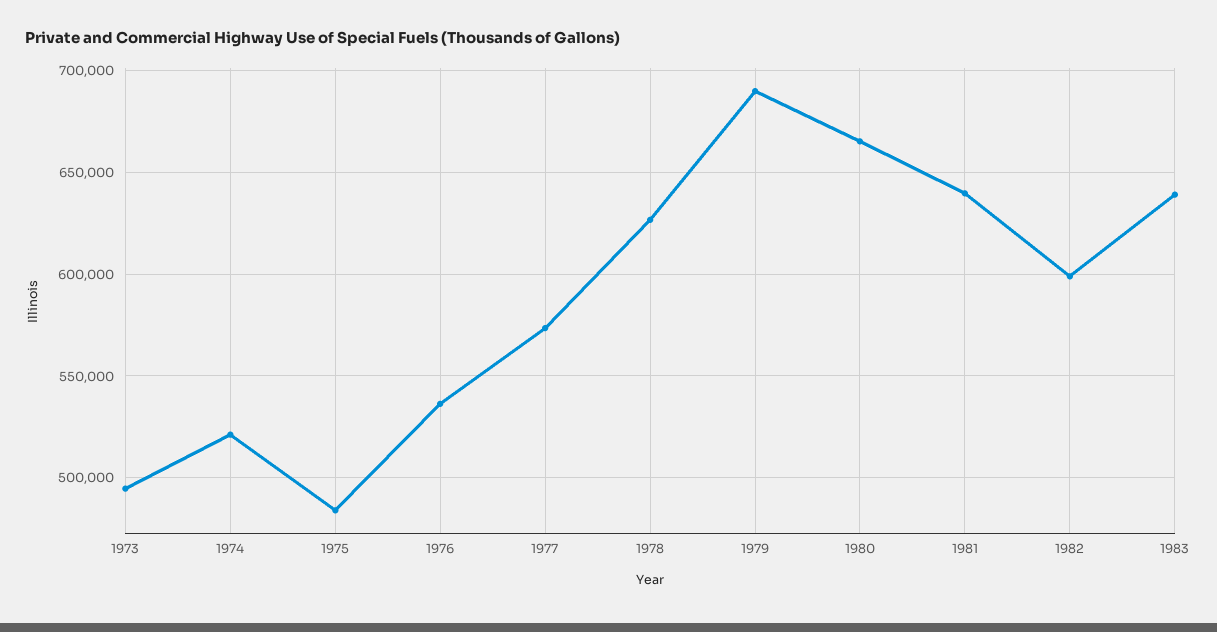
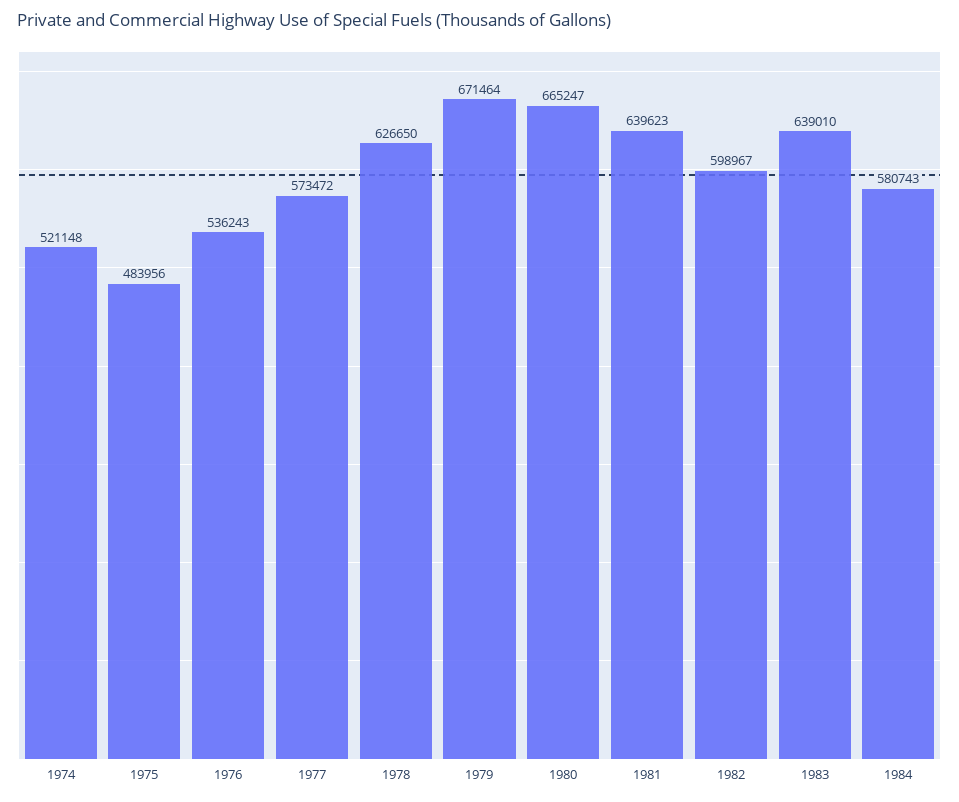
1973: 495000 -> none
1979: 690000 -> 671464
1984: none -> 580743

